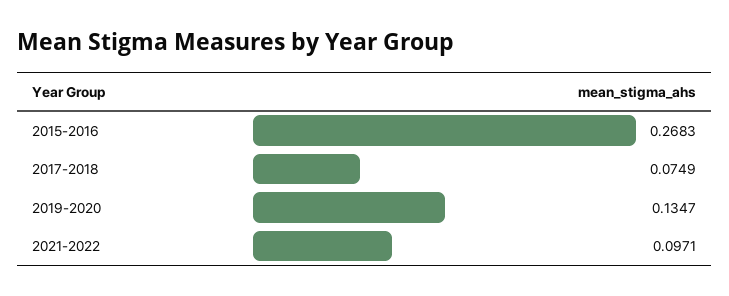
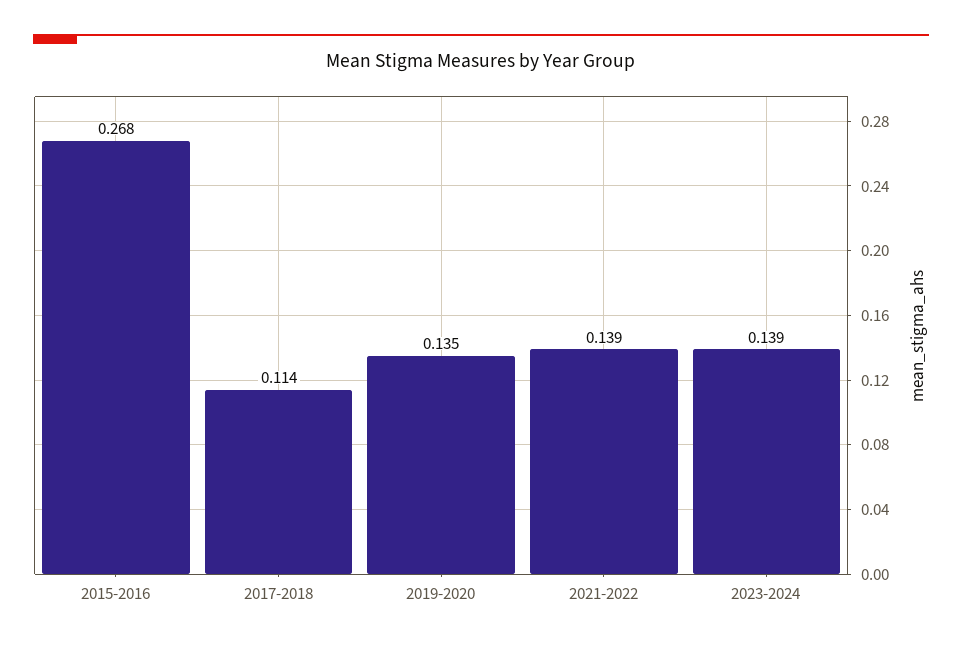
2017-2018: 0.0749 -> 0.114
2021-2022: 0.0971 -> 0.139
2023-2024: none -> 0.139

